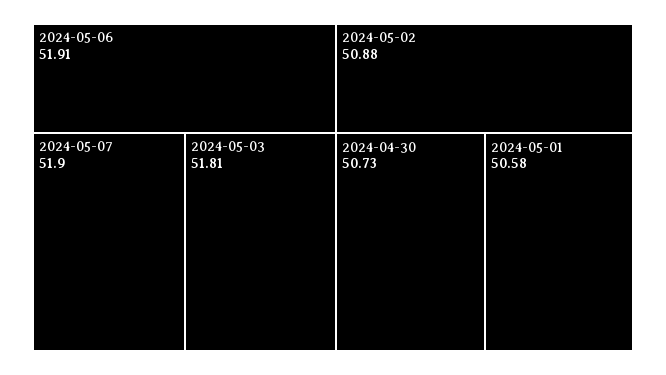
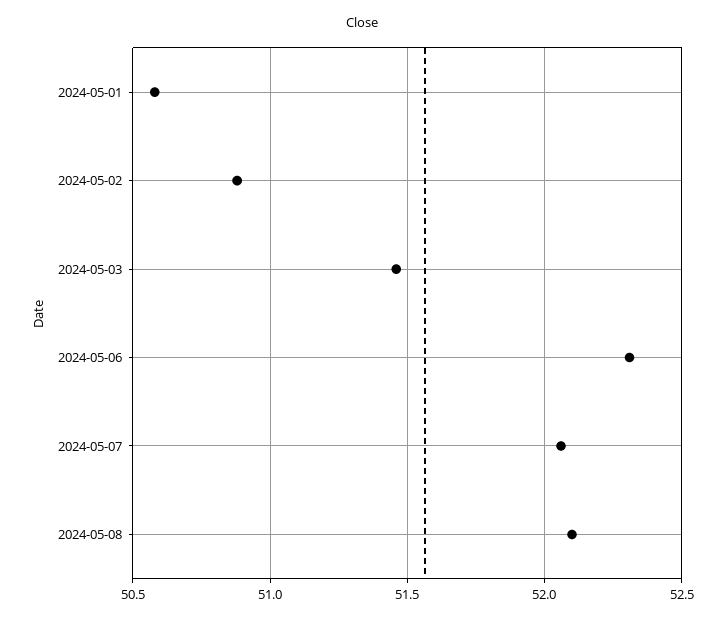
2024-05-06: 51.91 -> 52.3
2024-05-07: 51.9 -> 52.05
2024-05-03: 51.81 -> 51.45
2024-04-30: 50.73 -> none
2024-05-08: none -> 52.1

